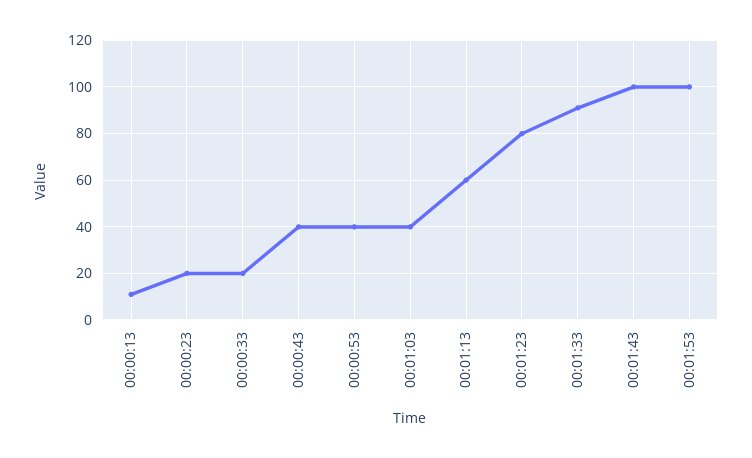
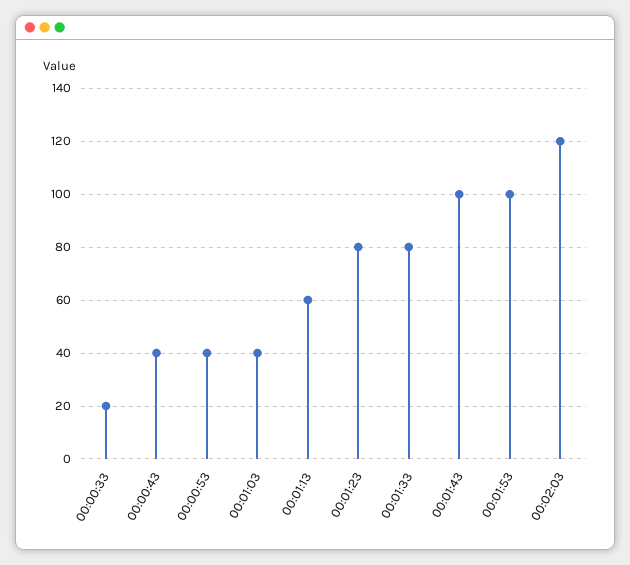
00:00:13: 10 -> none
00:00:23: 20 -> none
00:01:33: 90 -> 80
00:02:03: none -> 120

